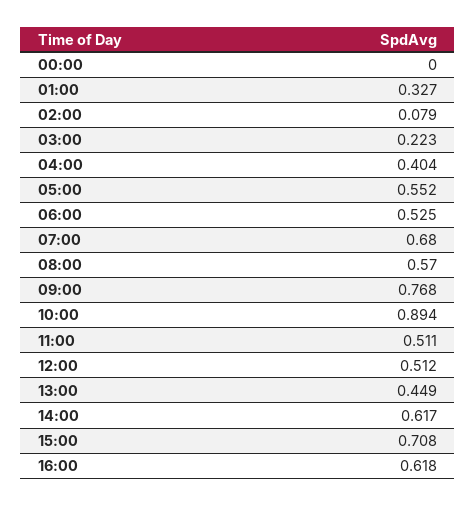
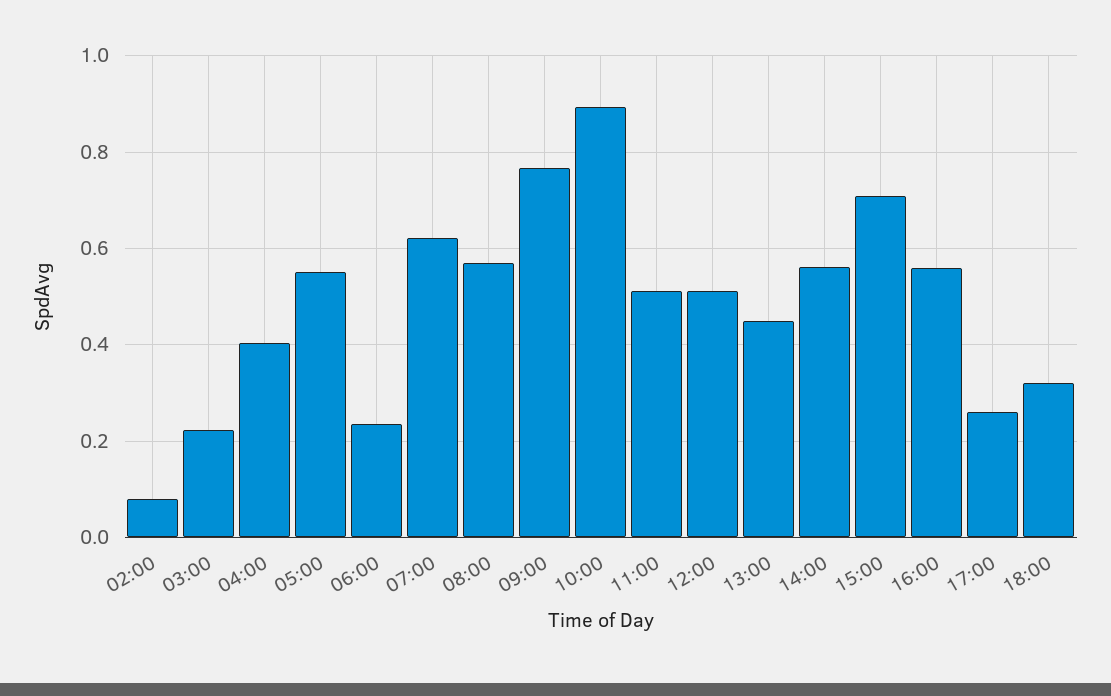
00:00: 0 -> none
01:00: 0.327 -> none
06:00: 0.525 -> 0.24
07:00: 0.68 -> 0.62
14:00: 0.617 -> 0.56
16:00: 0.618 -> 0.56
17:00: none -> 0.26
18:00: none -> 0.32

